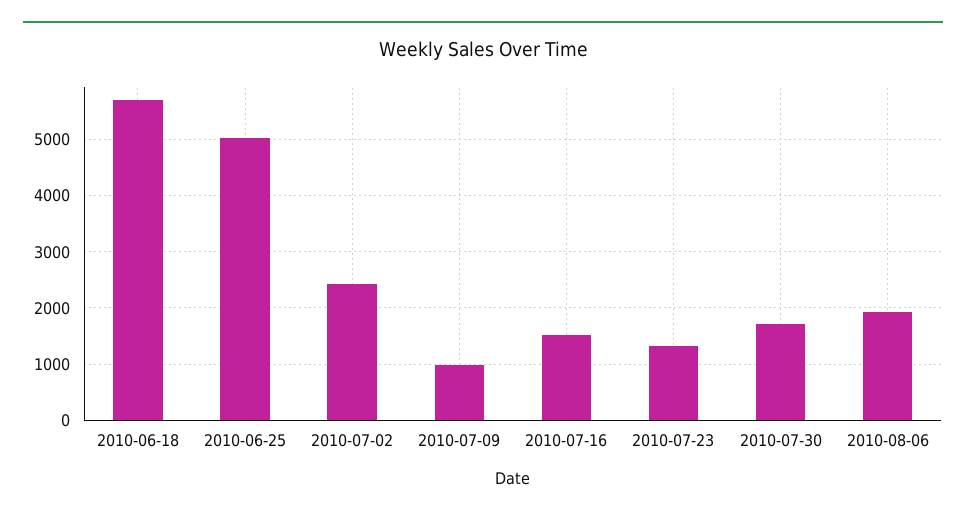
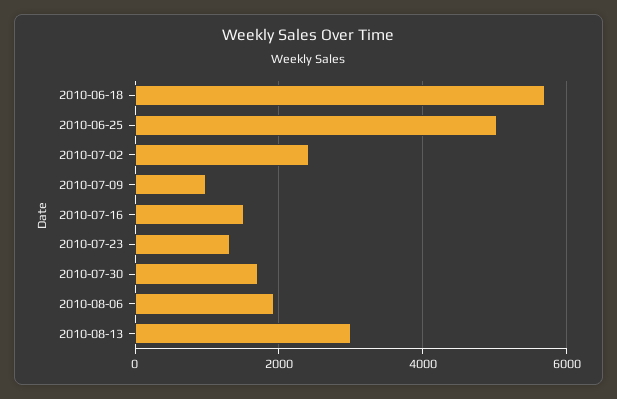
2010-08-13: none -> 3000

